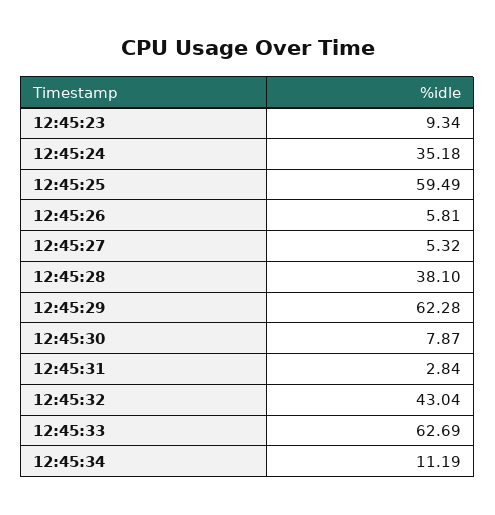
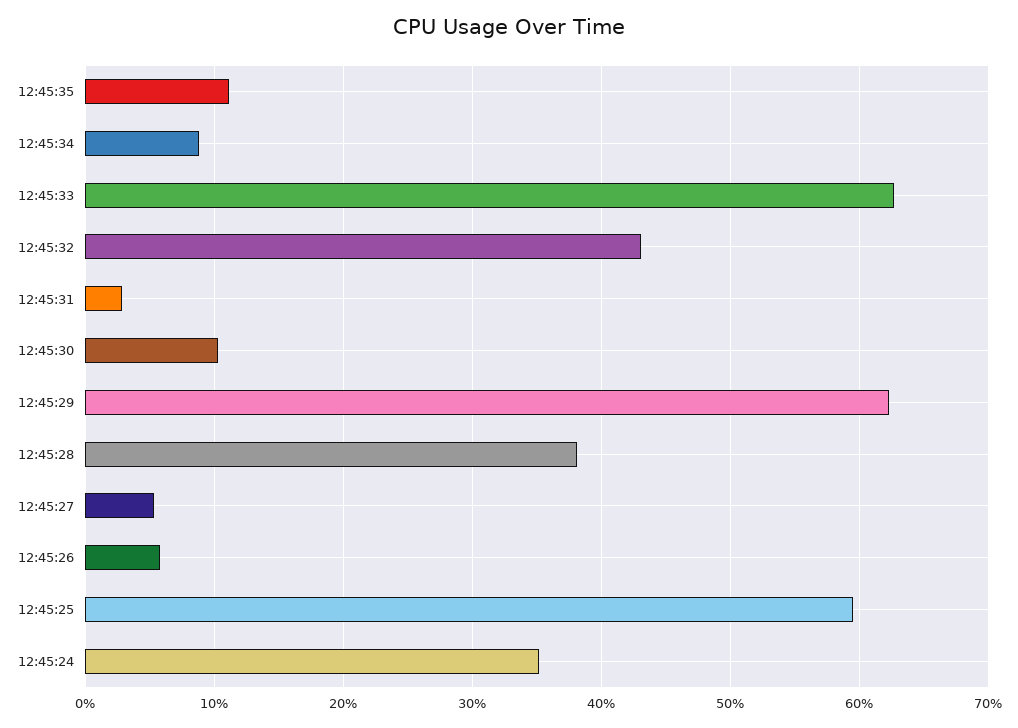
12:45:23: 9.34 -> none
12:45:30: 7.87 -> 10
12:45:34: 11.19 -> 9
12:45:35: none -> 11

